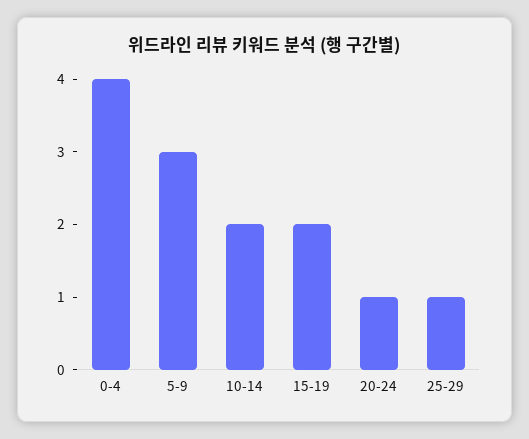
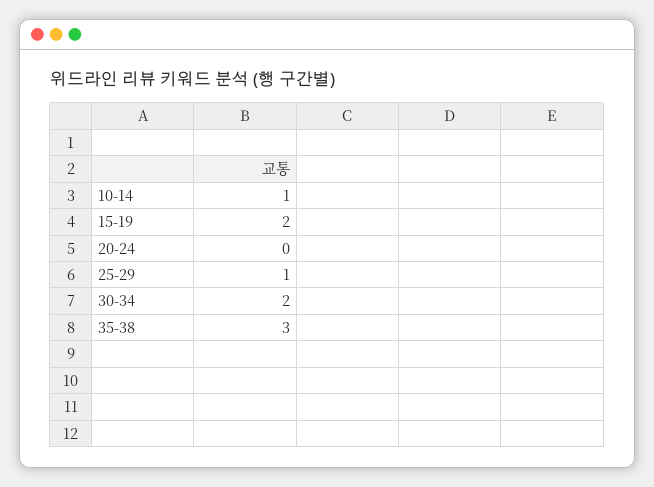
0-4: 4 -> none
5-9: 3 -> none
10-14: 2 -> 1
20-24: 1 -> 0
30-34: none -> 2
35-38: none -> 3

